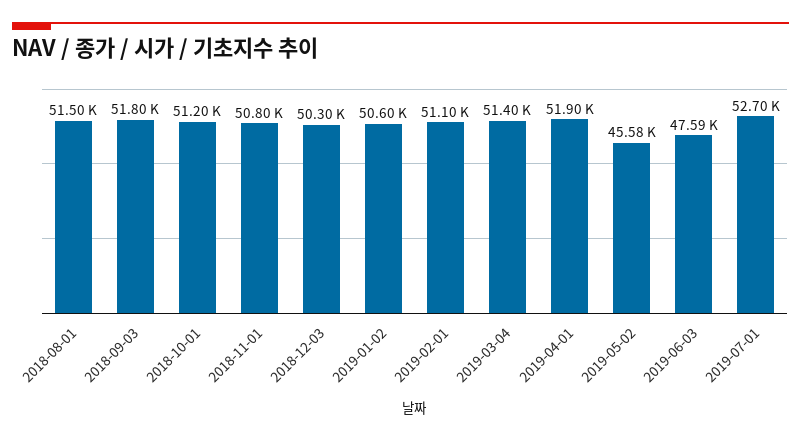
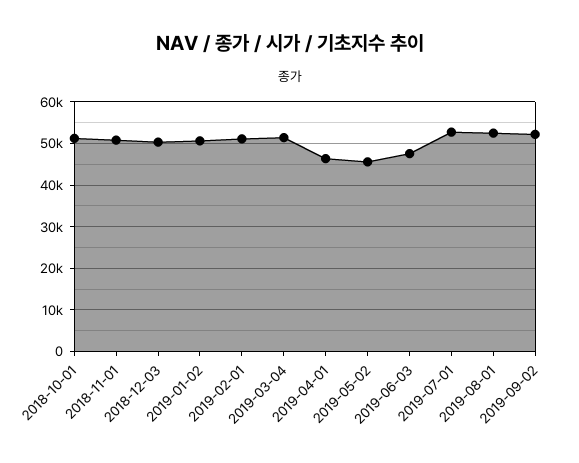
2018-08-01: 51500 -> none
2018-09-03: 51800 -> none
2019-04-01: 51900 -> 46000
2019-08-01: none -> 52000
2019-09-02: none -> 52000

